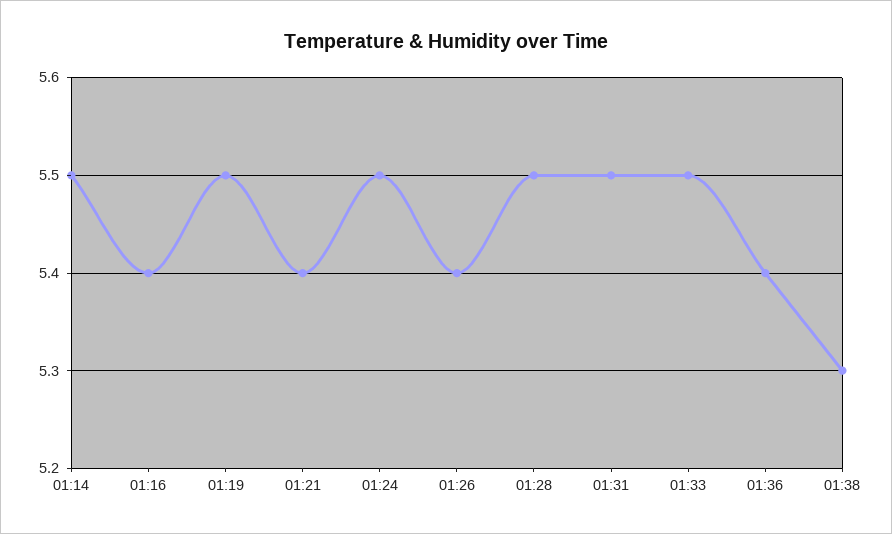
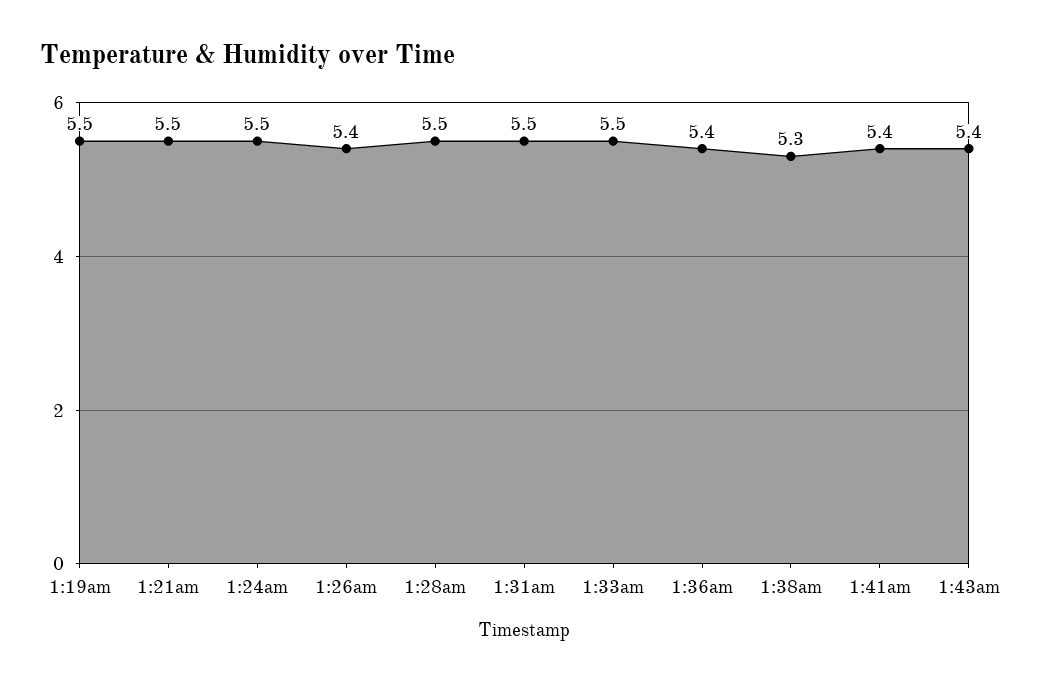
01:14: 5.5 -> none
01:16: 5.4 -> none
01:21: 5.4 -> 5.5
1:41am: none -> 5.4
1:43am: none -> 5.4

